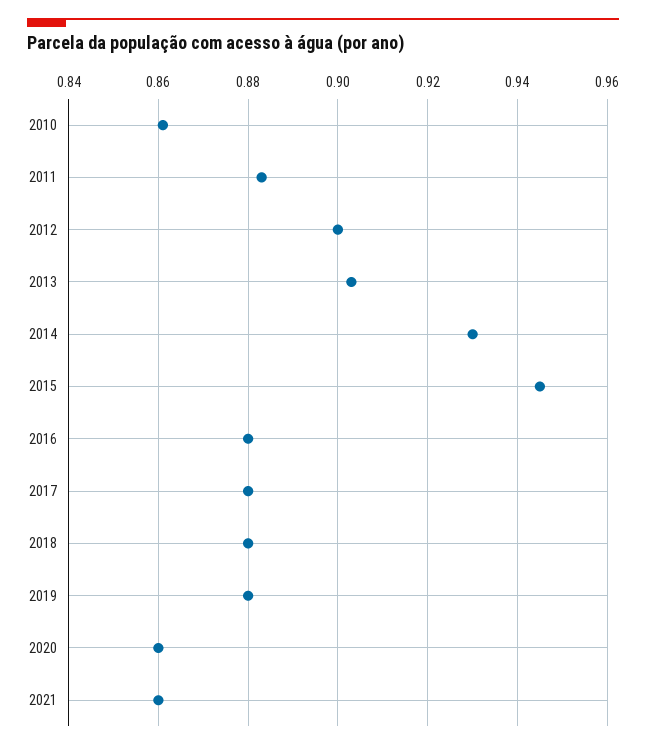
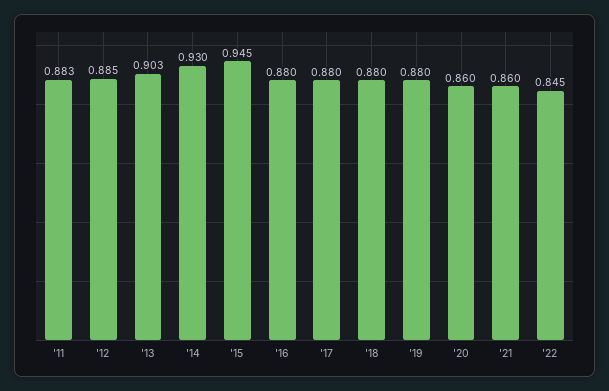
2010: 0.86 -> none
2012: 0.9 -> 0.885
'22: none -> 0.845

